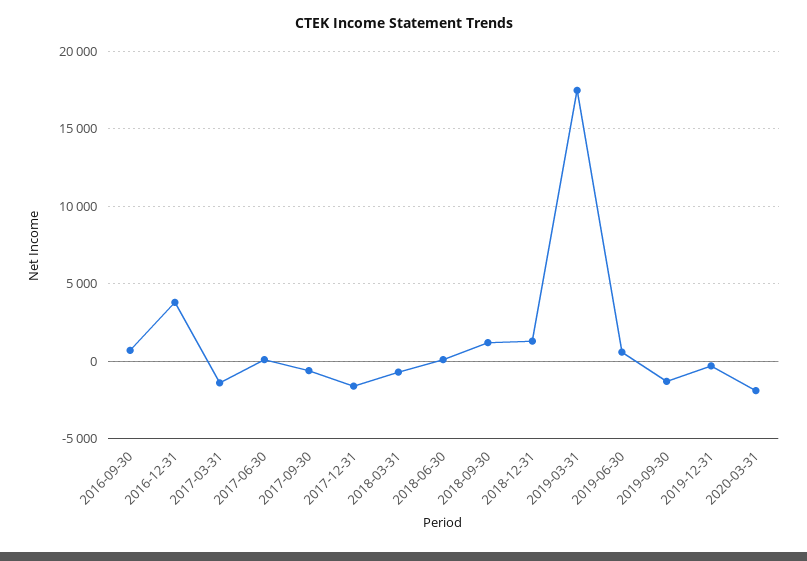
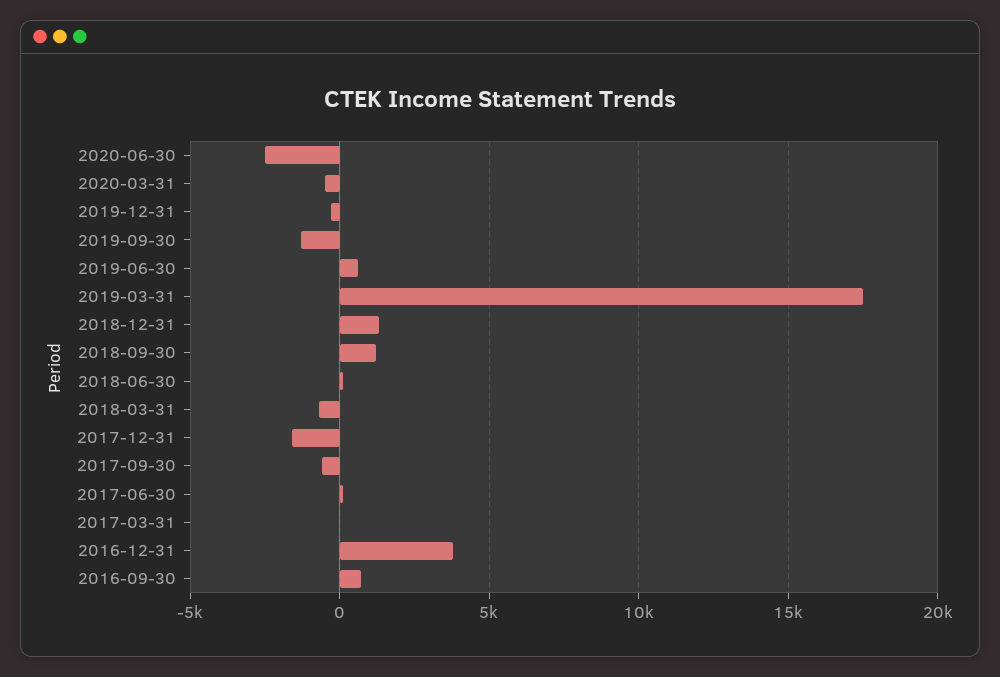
2017-03-31: -1500 -> 0
2020-03-31: -2000 -> -500
2020-06-30: none -> -2500

